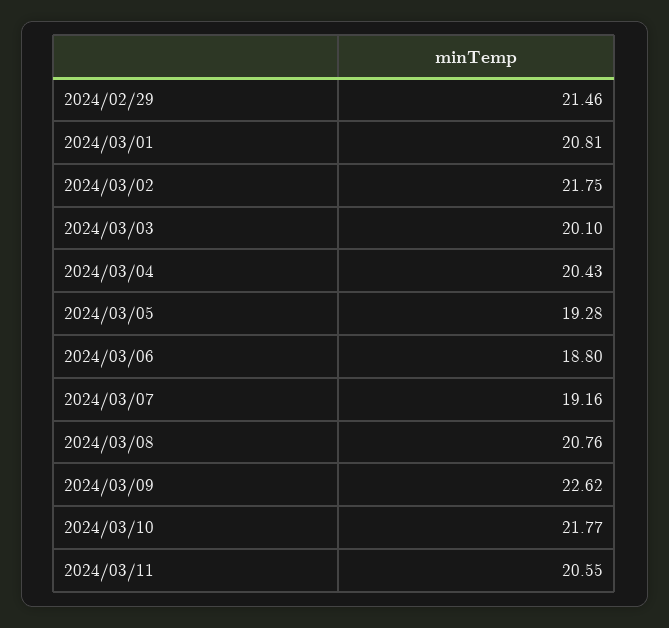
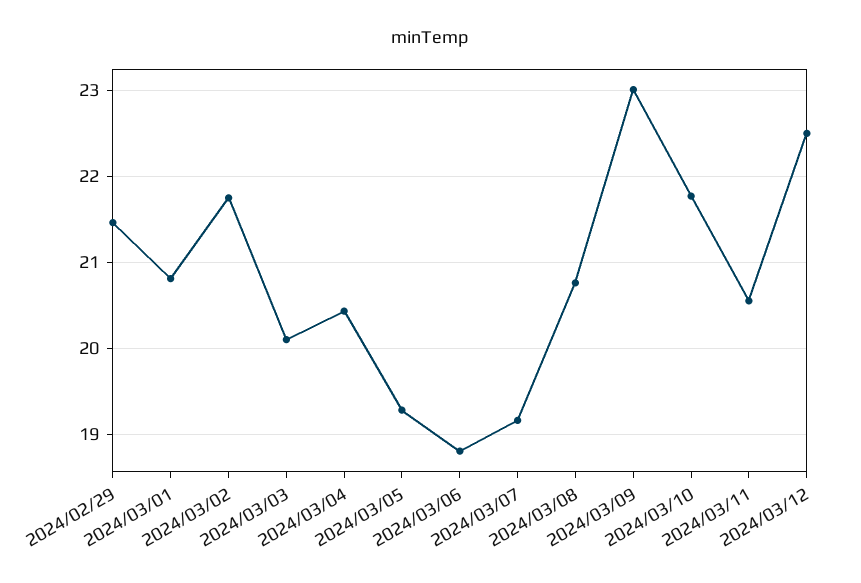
2024/03/09: 22.62 -> 23
2024/03/12: none -> 22.5

